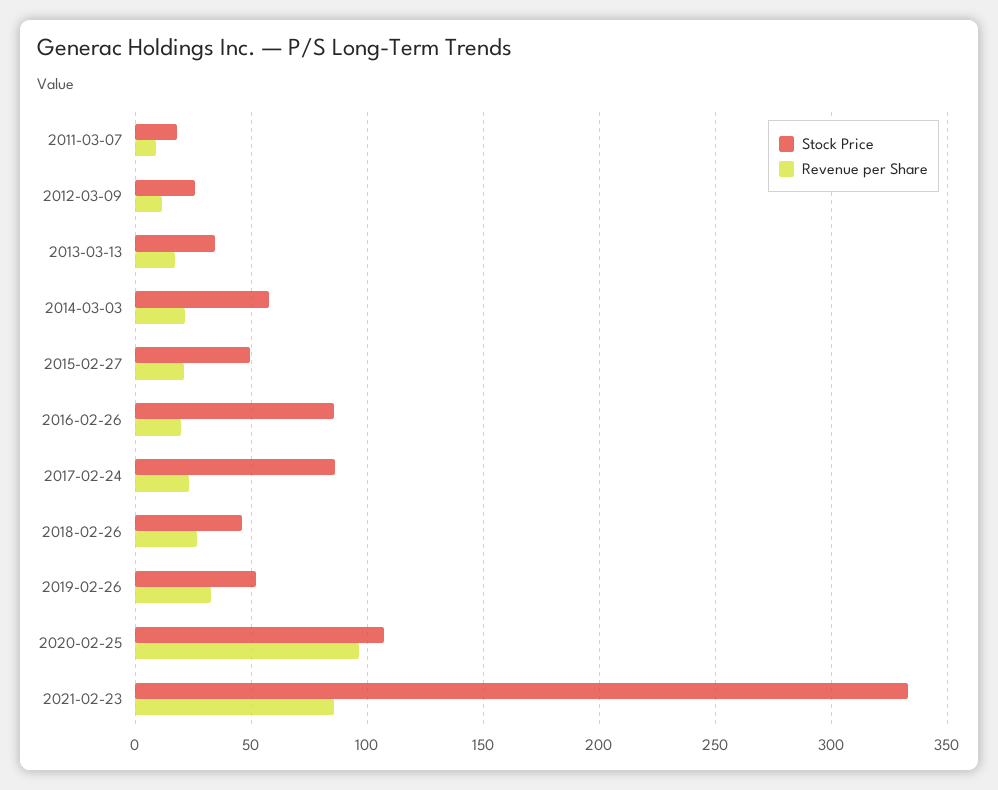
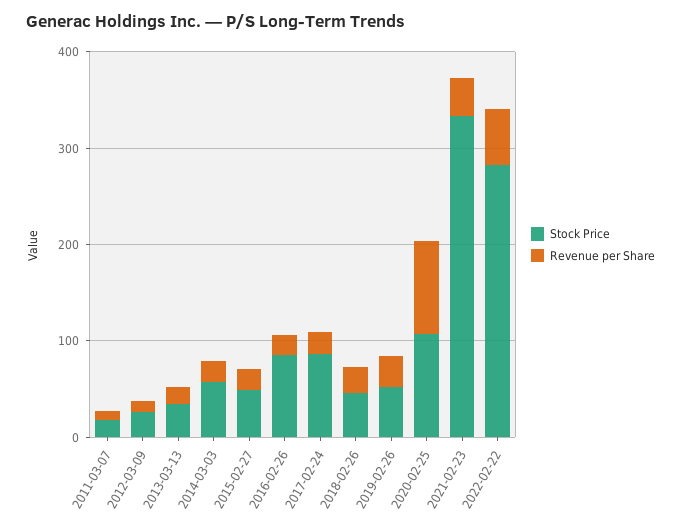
Revenue per Share, 2021-02-23: 85 -> 40
Stock Price, 2022-02-22: none -> 280
Revenue per Share, 2022-02-22: none -> 60

